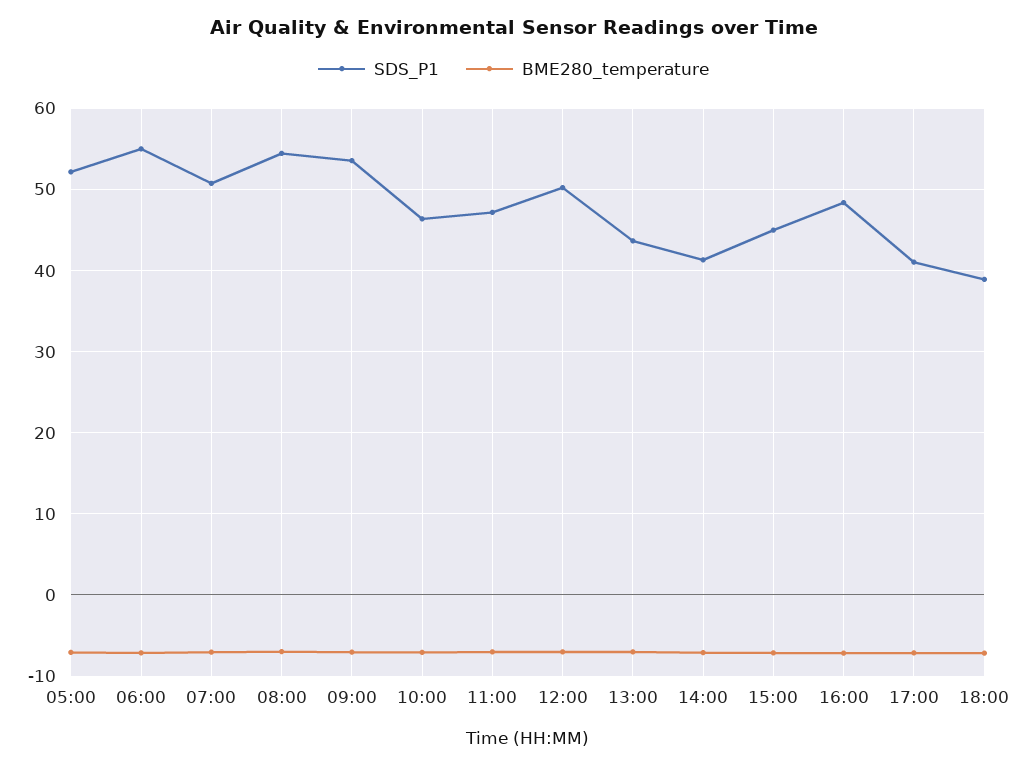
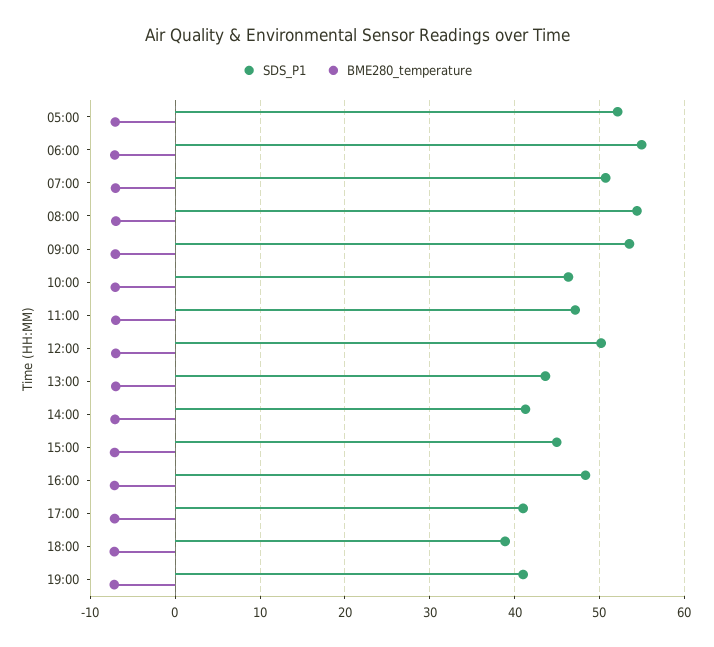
SDS_P1, 19:00: none -> 41
BME280_temperature, 19:00: none -> -7

